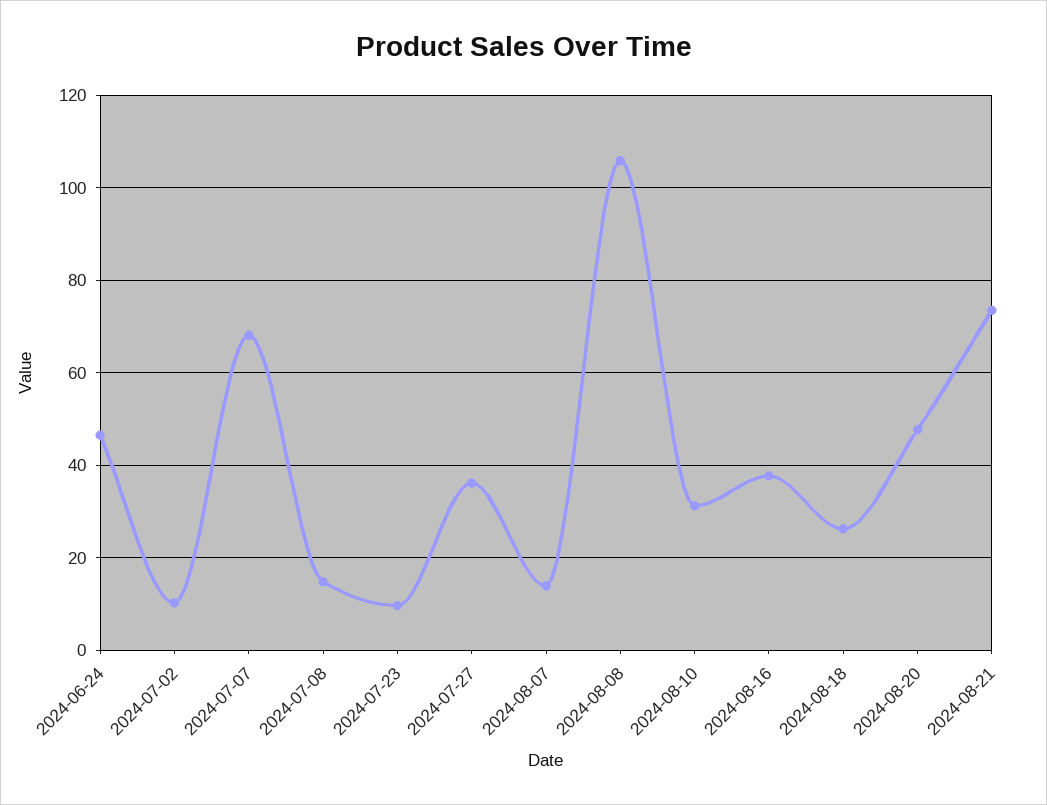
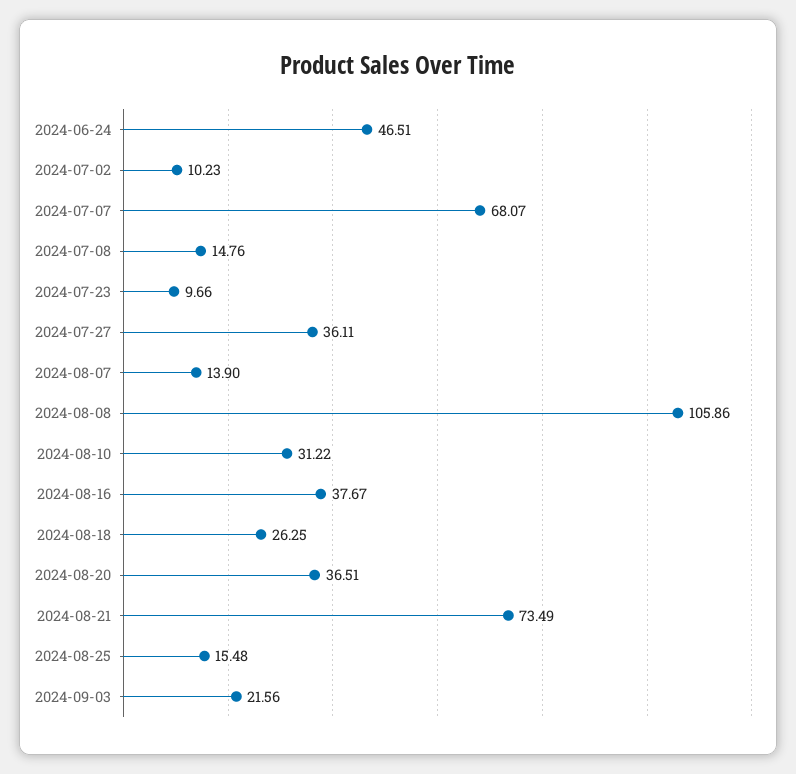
2024-08-20: 48 -> 36.51
2024-08-25: none -> 15.48
2024-09-03: none -> 21.56

